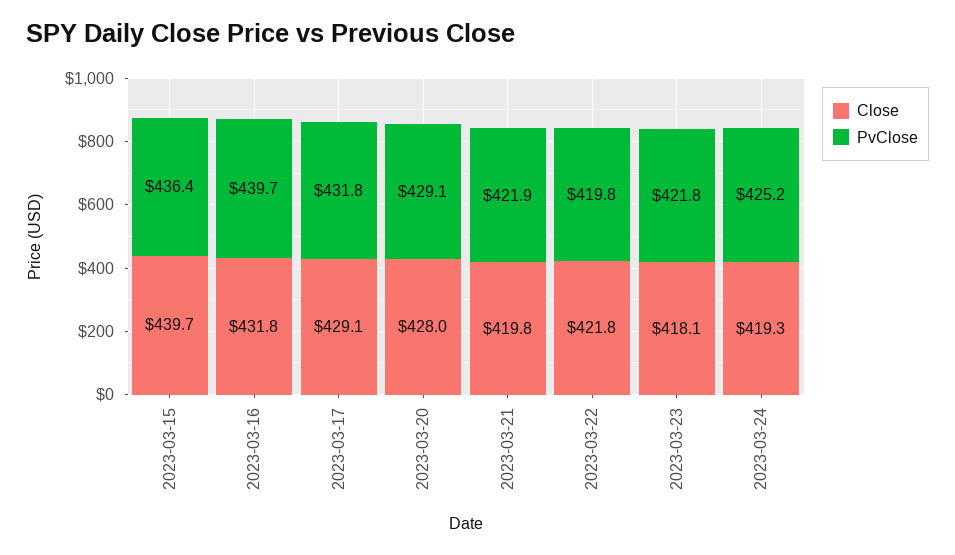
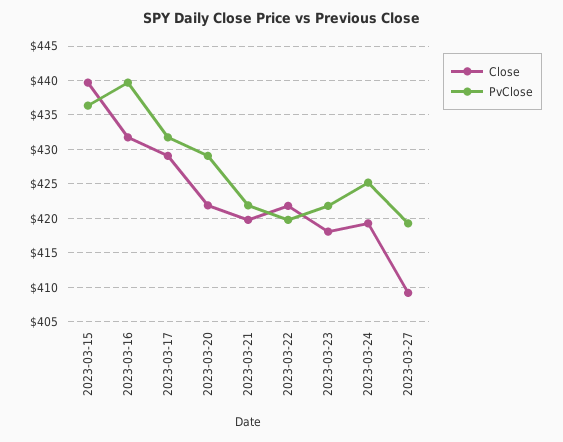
Close, 2023-03-20: 428 -> 422
Close, 2023-03-27: none -> 409
PvClose, 2023-03-27: none -> 419

